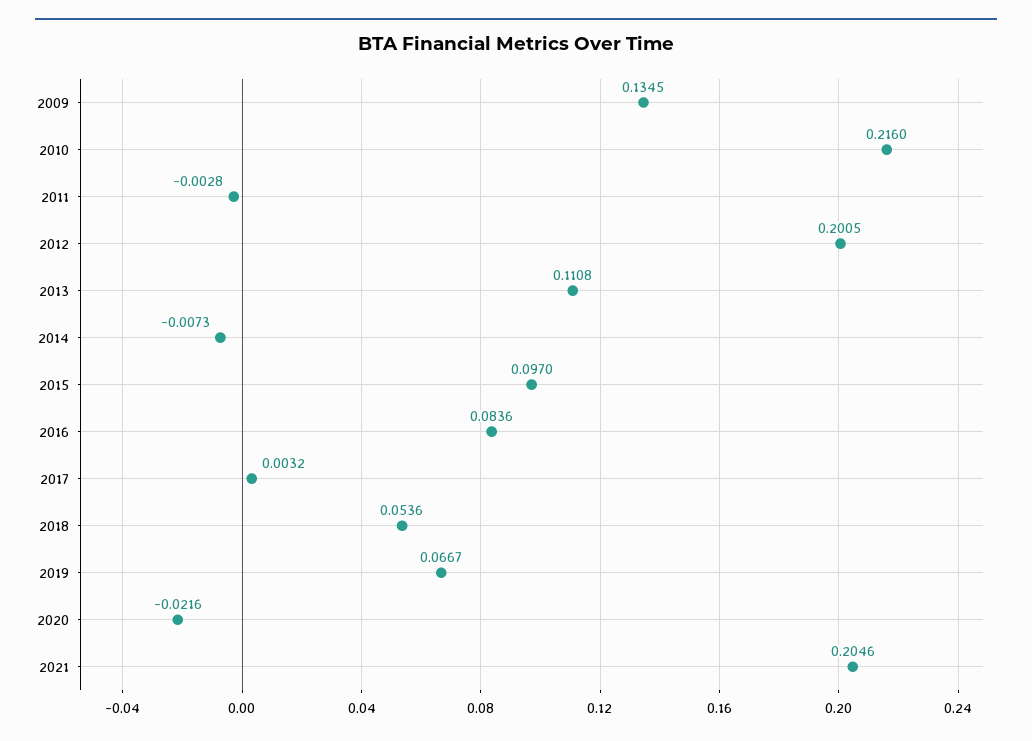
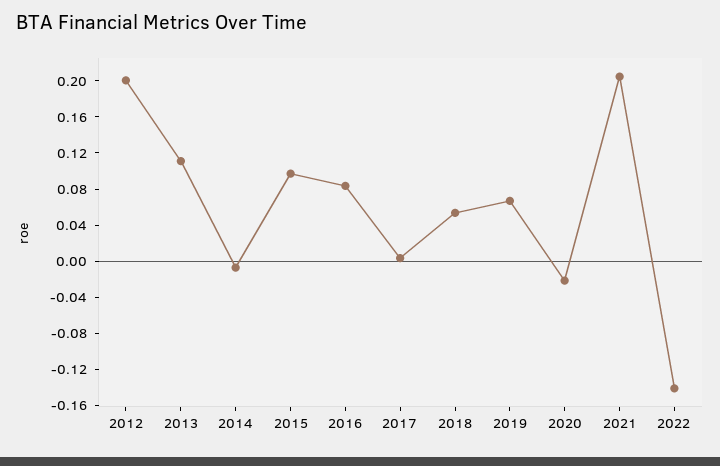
2009: 0.1345 -> none
2010: 0.216 -> none
2011: -0.0028 -> none
2022: none -> -0.14

